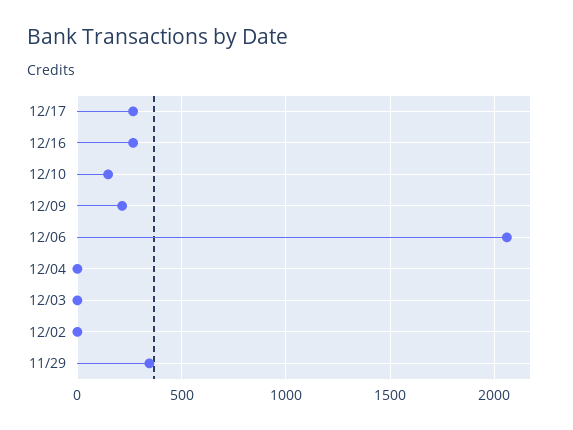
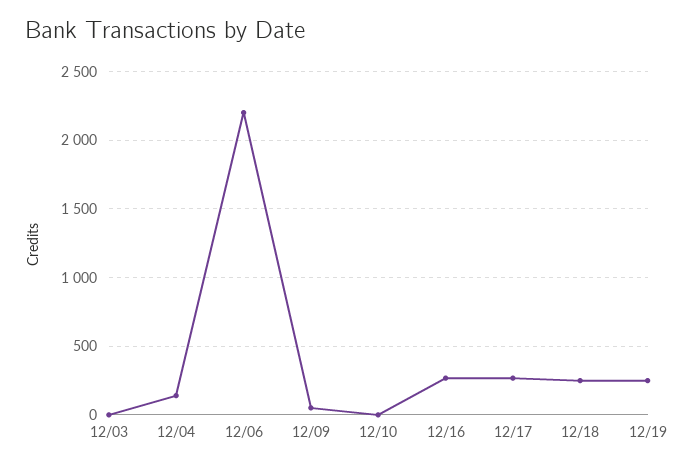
12/10: 150 -> 0
12/09: 200 -> 50
12/06: 2050 -> 2200
12/04: 0 -> 150
12/02: 0 -> none
11/29: 350 -> none
12/18: none -> 250
12/19: none -> 250

